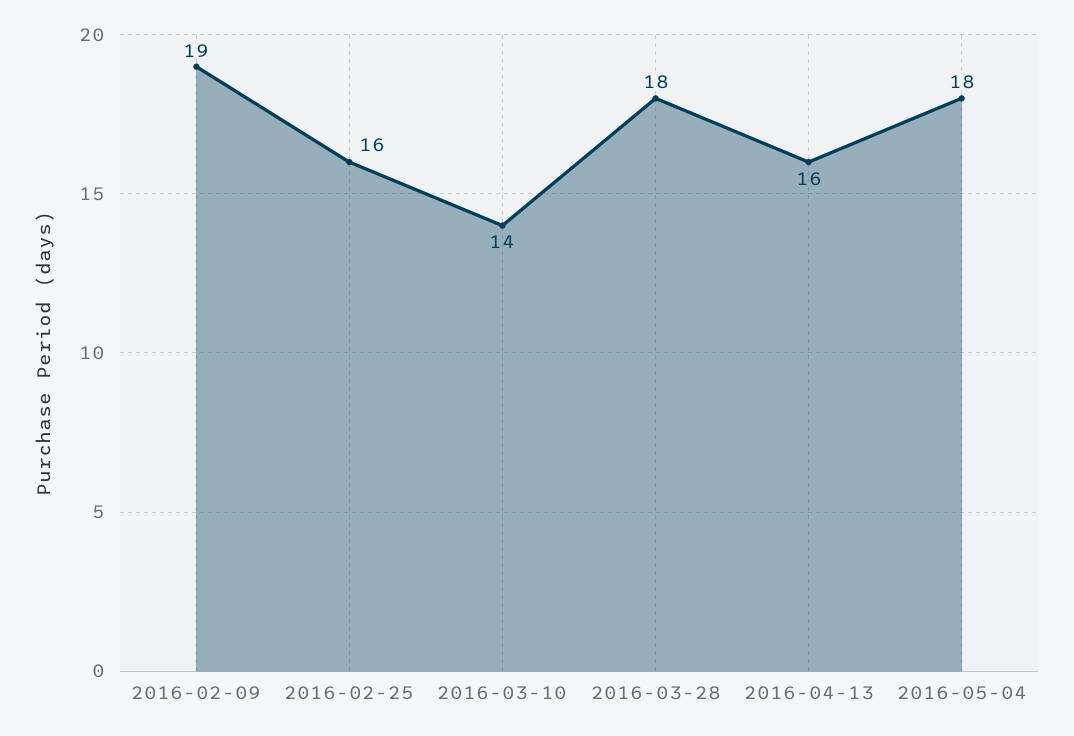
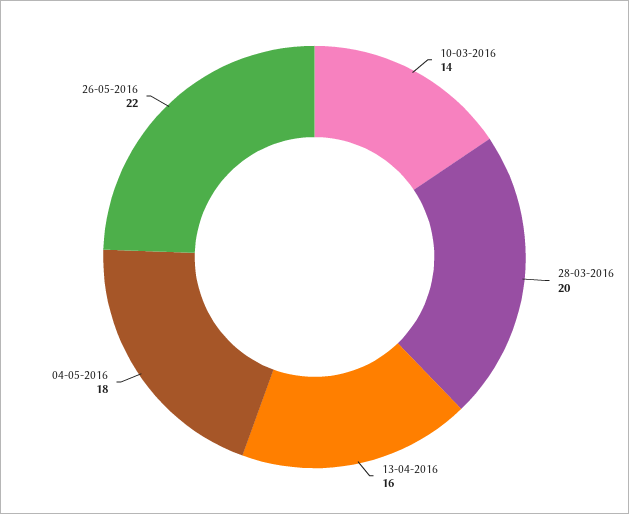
2016-02-09: 19 -> none
2016-02-25: 16 -> none
2016-03-28: 18 -> 20
26-05-2016: none -> 22

